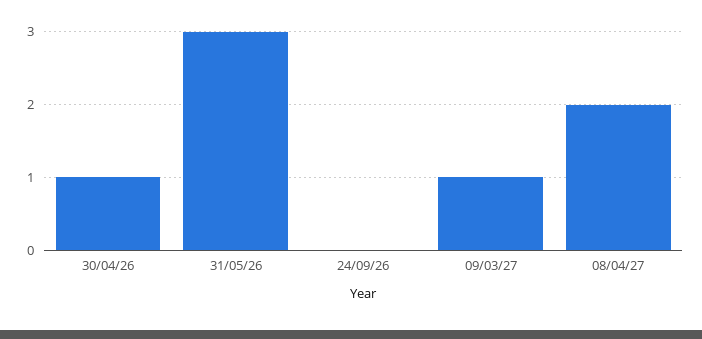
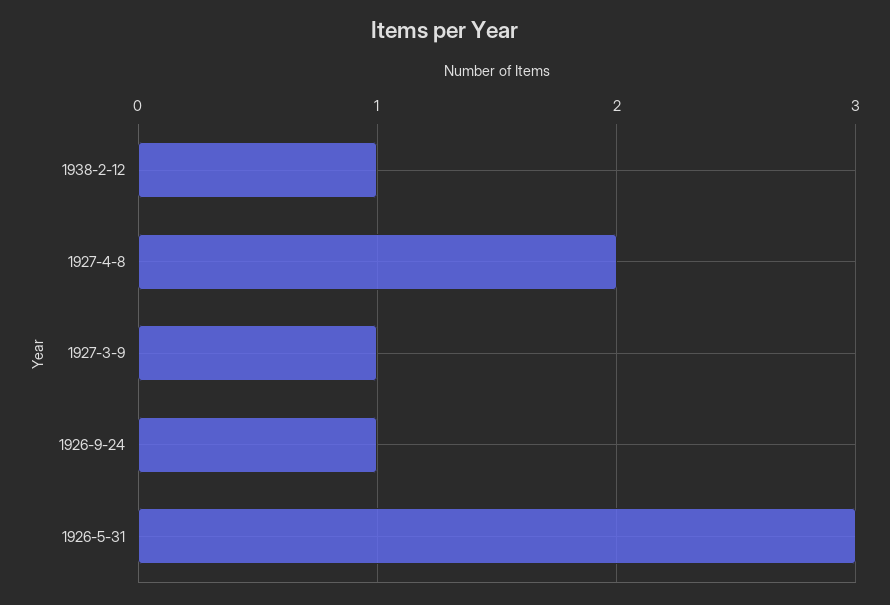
30/04/26: 1 -> none
24/09/26: 0 -> 1
1938-2-12: none -> 1

